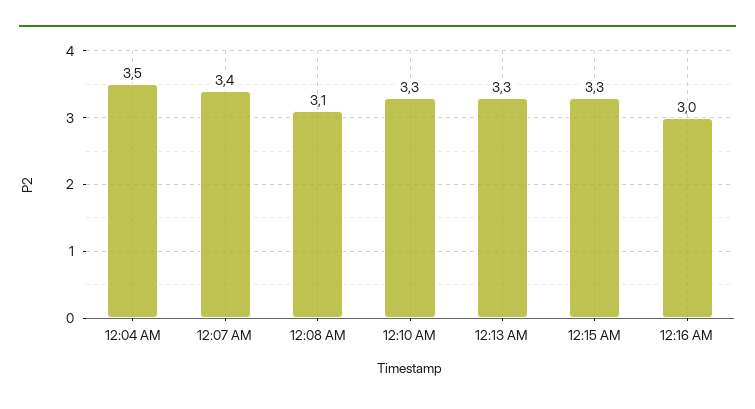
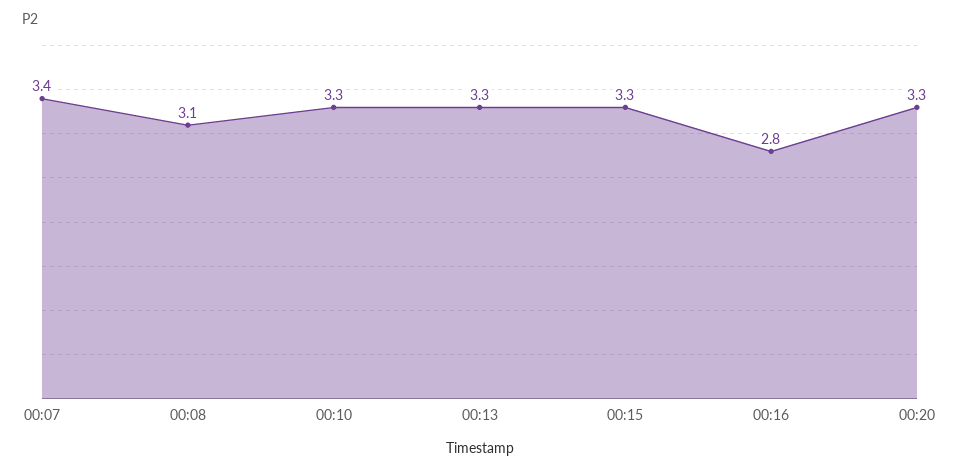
12:04 AM: 3.5 -> none
12:16 AM: 3 -> 2.8
00:20: none -> 3.3

